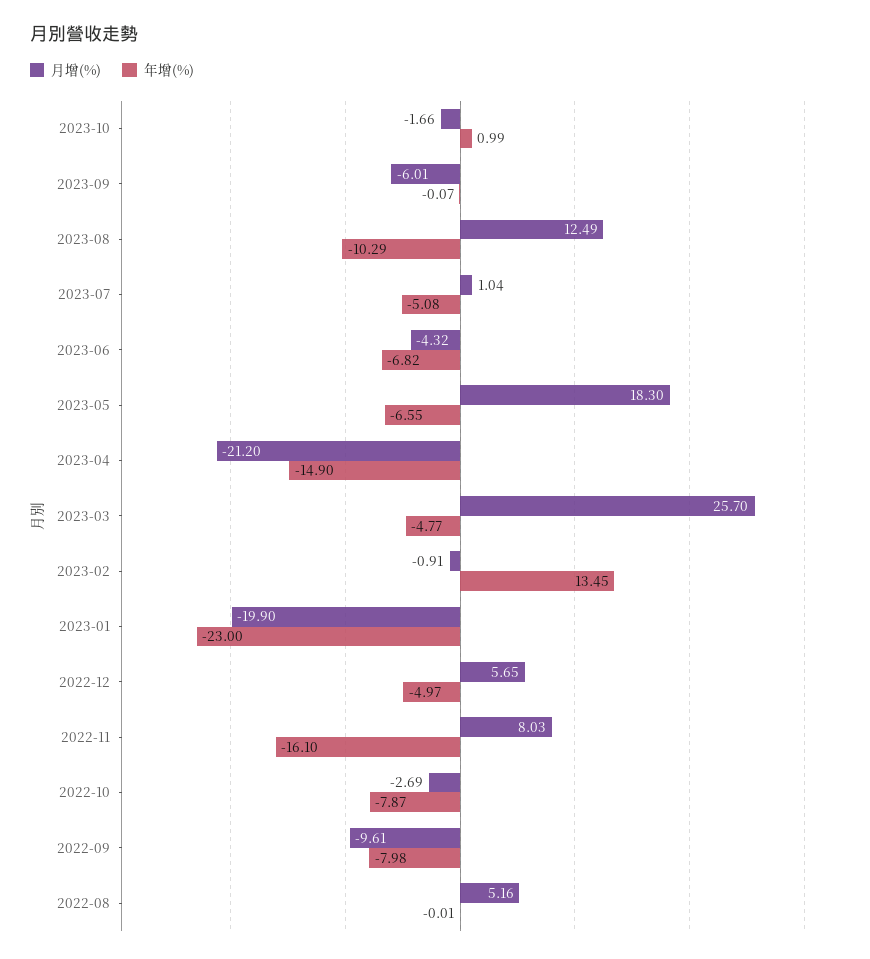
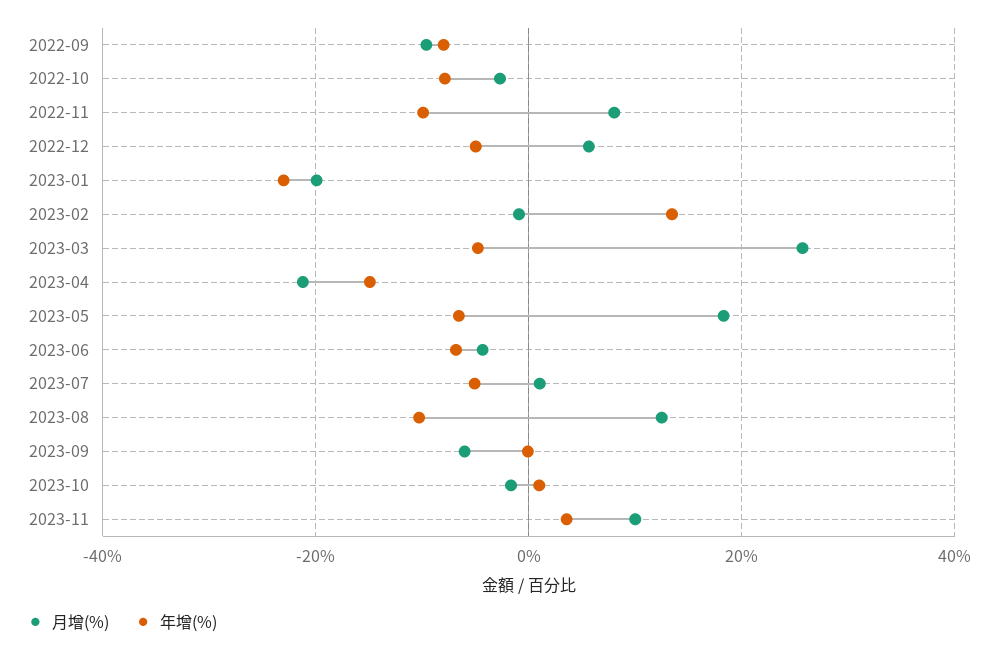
年增(%), 2022-11: -16.1 -> -10
月增(%), 2022-08: 5.16 -> none
年增(%), 2022-08: -0.01 -> none
月增(%), 2023-11: none -> 10
年增(%), 2023-11: none -> 4

